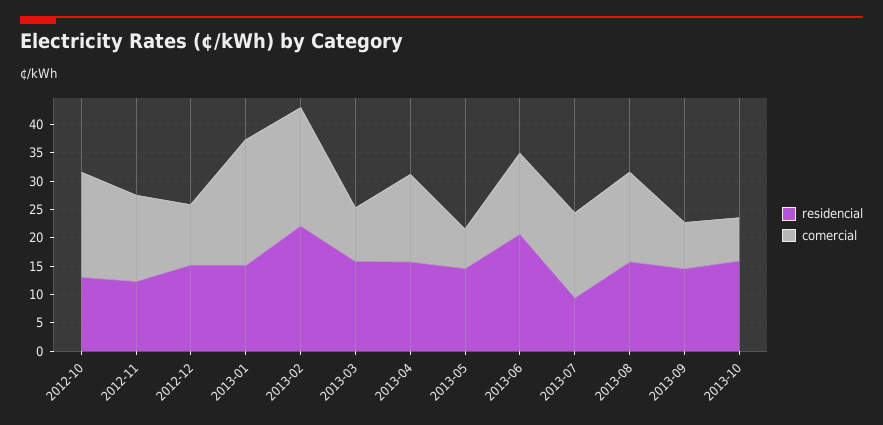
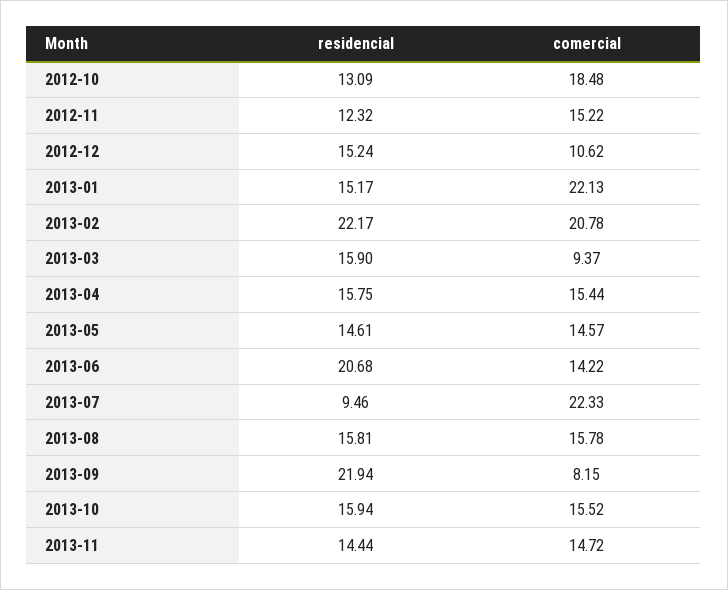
comercial, 2013-05: 7.5 -> 14.57
comercial, 2013-07: 15 -> 22.33
residencial, 2013-09: 15 -> 21.94
comercial, 2013-10: 7.5 -> 15.52
residencial, 2013-11: none -> 14.44
comercial, 2013-11: none -> 14.72

